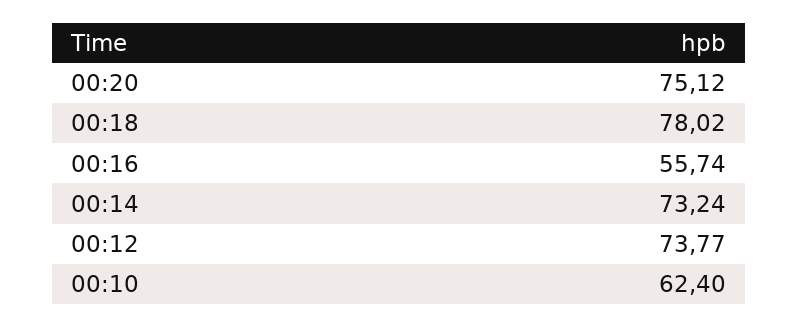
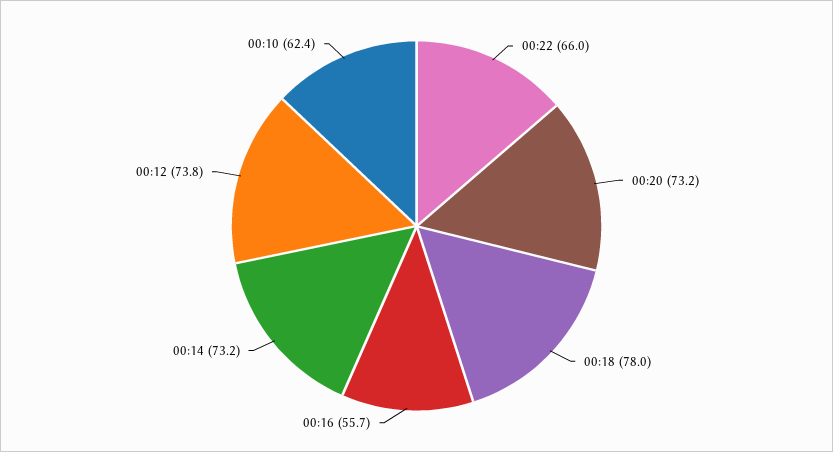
00:20: 75.12 -> 73.2
00:22: none -> 66

